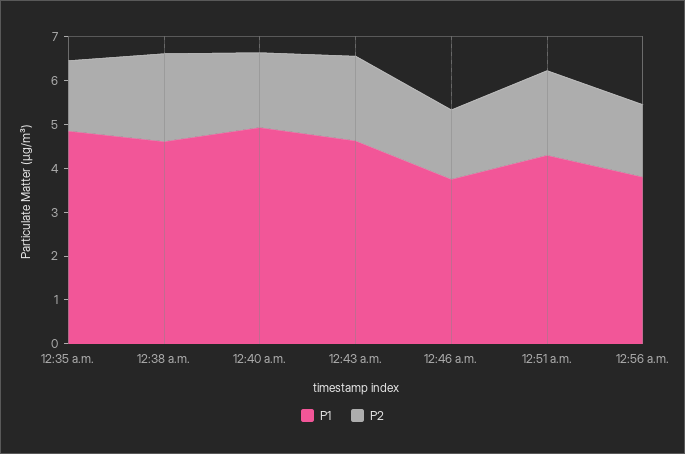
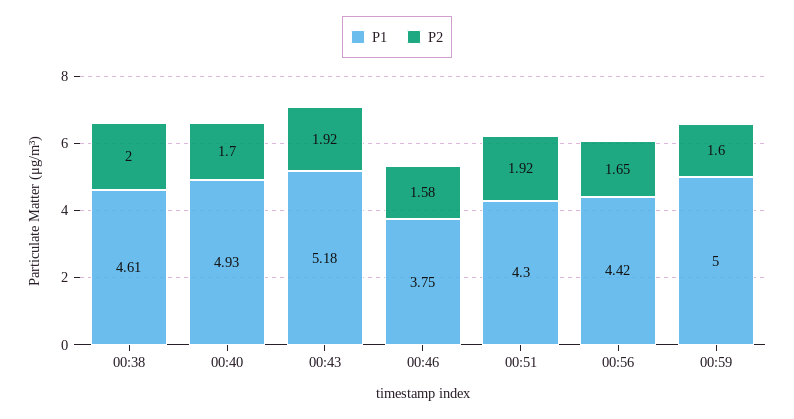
P1, 12:35 a.m.: 4.8 -> none
P2, 12:35 a.m.: 1.6 -> none
P1, 12:43 a.m.: 4.6 -> 5.18
P1, 12:56 a.m.: 3.8 -> 4.42
P1, 00:59: none -> 5
P2, 00:59: none -> 1.6

